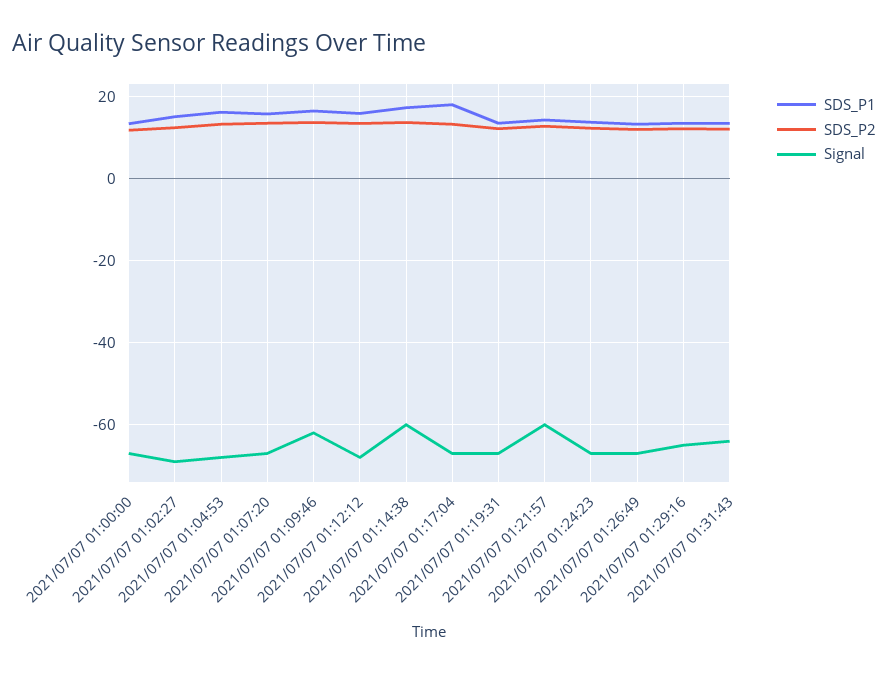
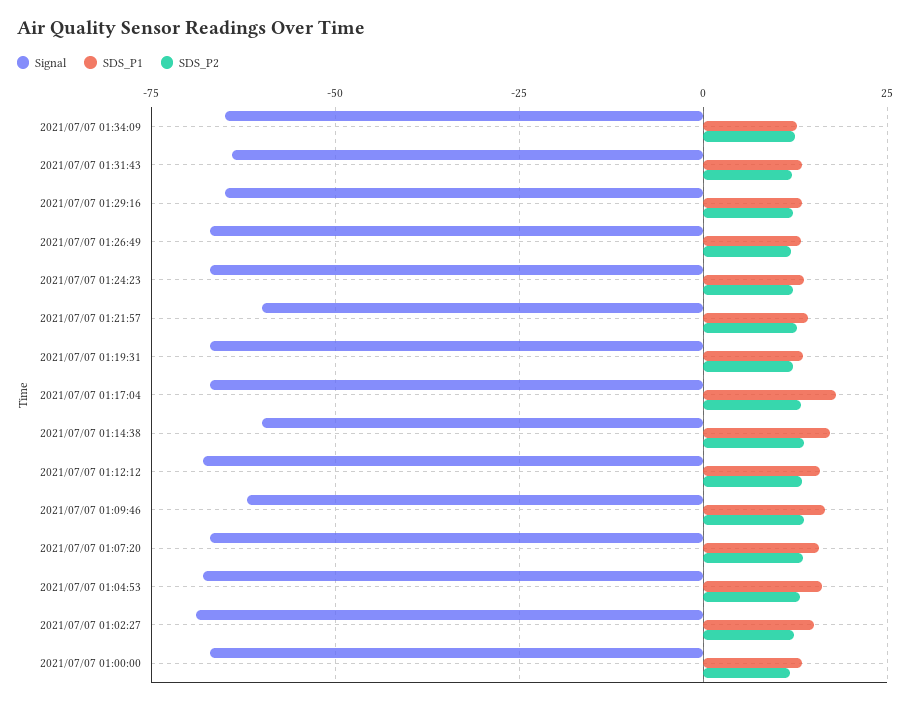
Signal, 2021/07/07 01:34:09: none -> -65
SDS_P1, 2021/07/07 01:34:09: none -> 12.5
SDS_P2, 2021/07/07 01:34:09: none -> 12.5

